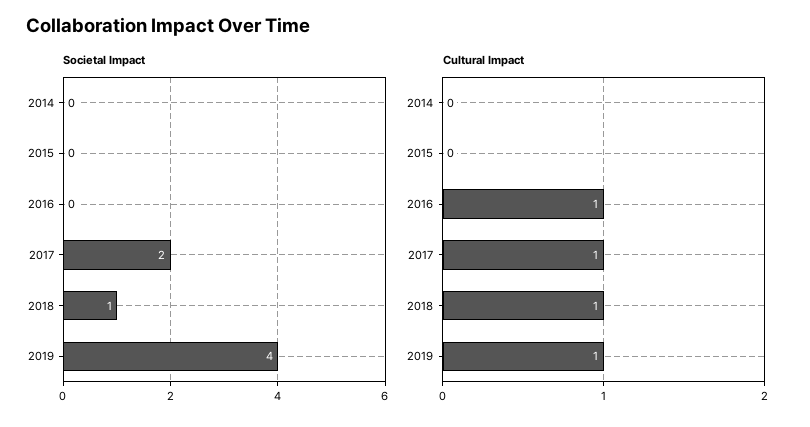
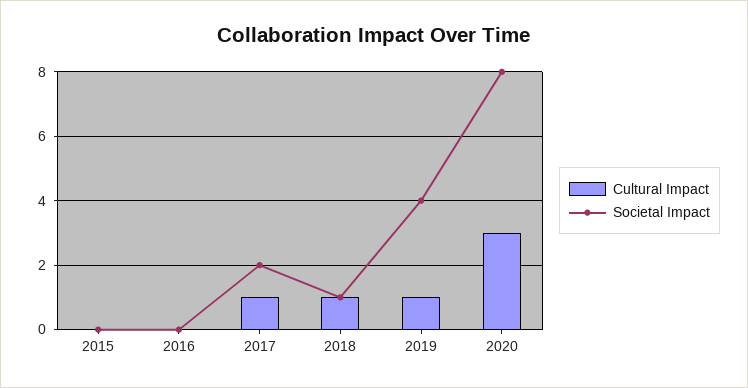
Societal Impact, 2014: 0 -> none
Cultural Impact, 2014: 0 -> none
Cultural Impact, 2016: 1 -> 0
Cultural Impact, 2020: none -> 3
Societal Impact, 2020: none -> 8

